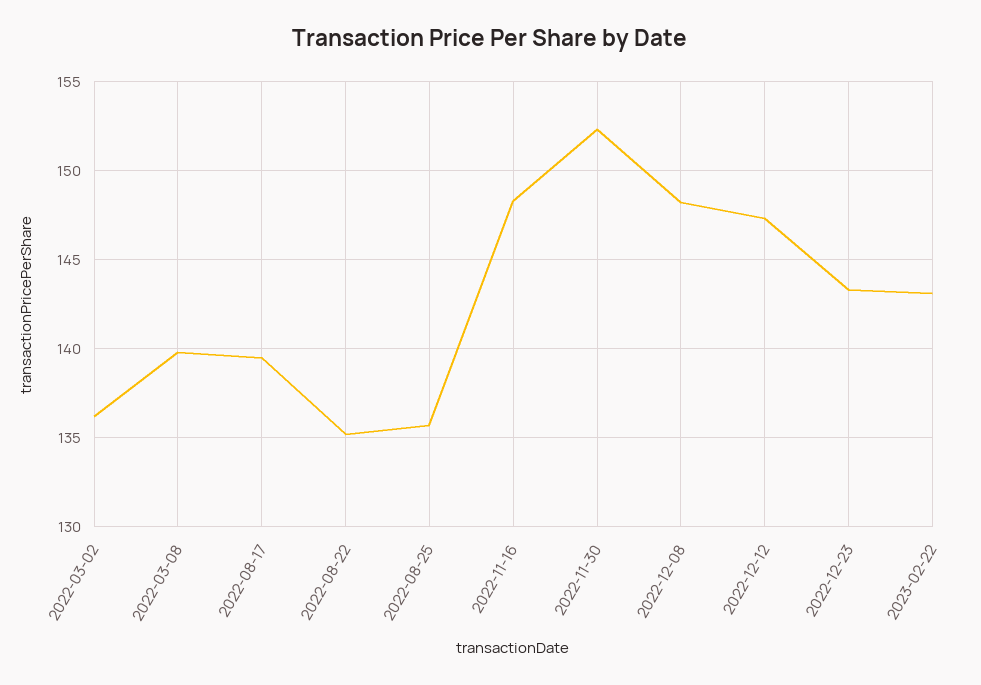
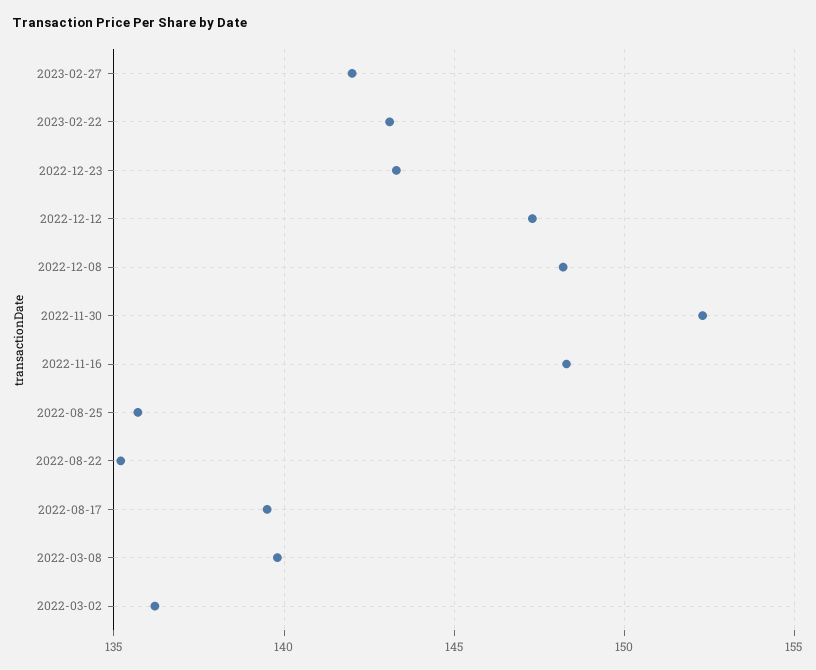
2023-02-27: none -> 142

